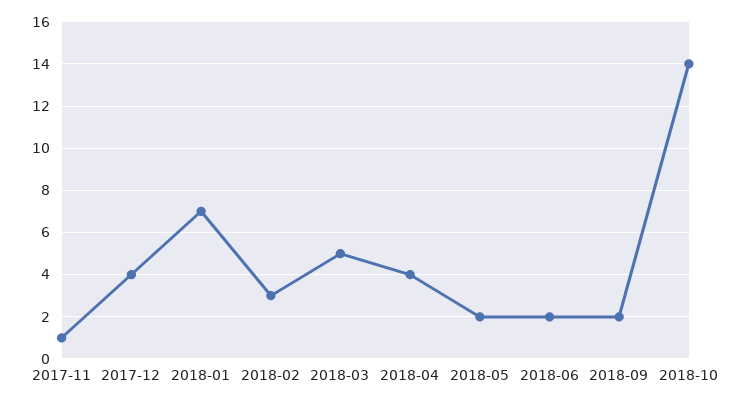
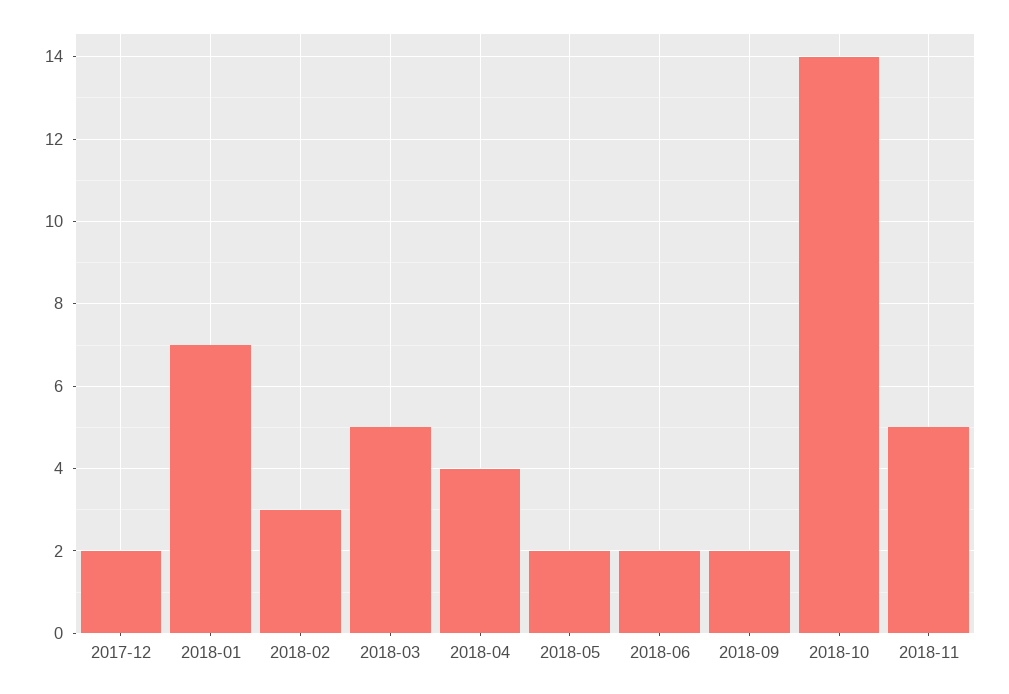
2017-11: 1 -> none
2017-12: 4 -> 2
2018-11: none -> 5

